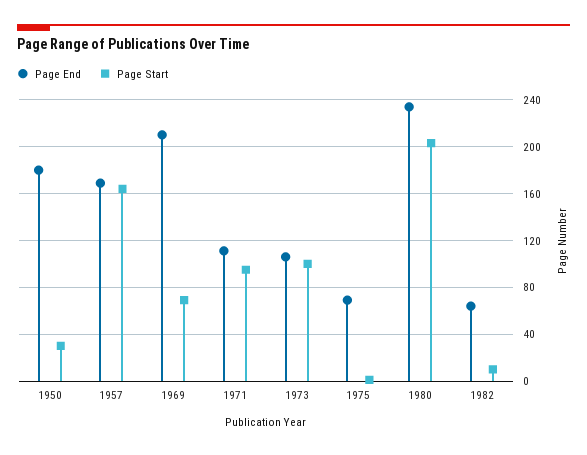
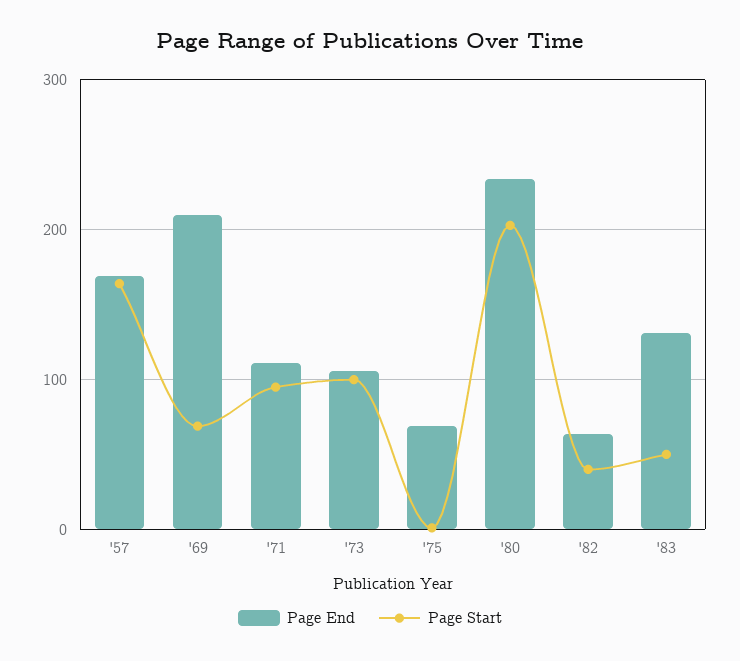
Page End, 1950: 180 -> none
Page Start, 1950: 30 -> none
Page Start, 1982: 10 -> 40
Page End, '83: none -> 130
Page Start, '83: none -> 50

